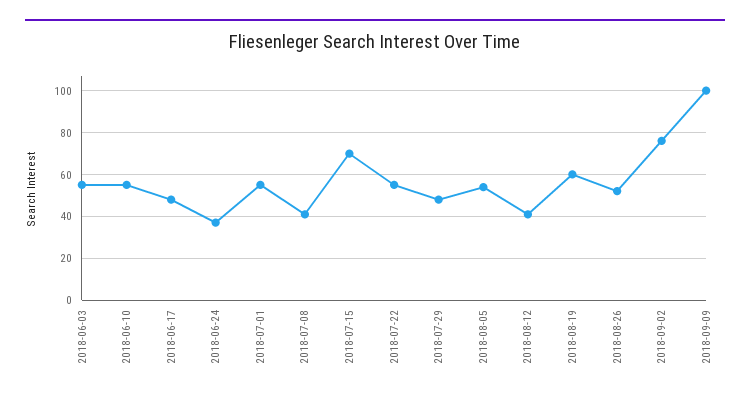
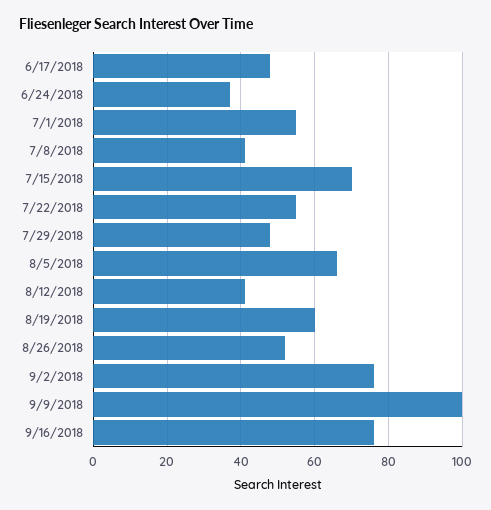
2018-06-03: 55 -> none
2018-06-10: 55 -> none
2018-08-05: 55 -> 65
9/16/2018: none -> 75

